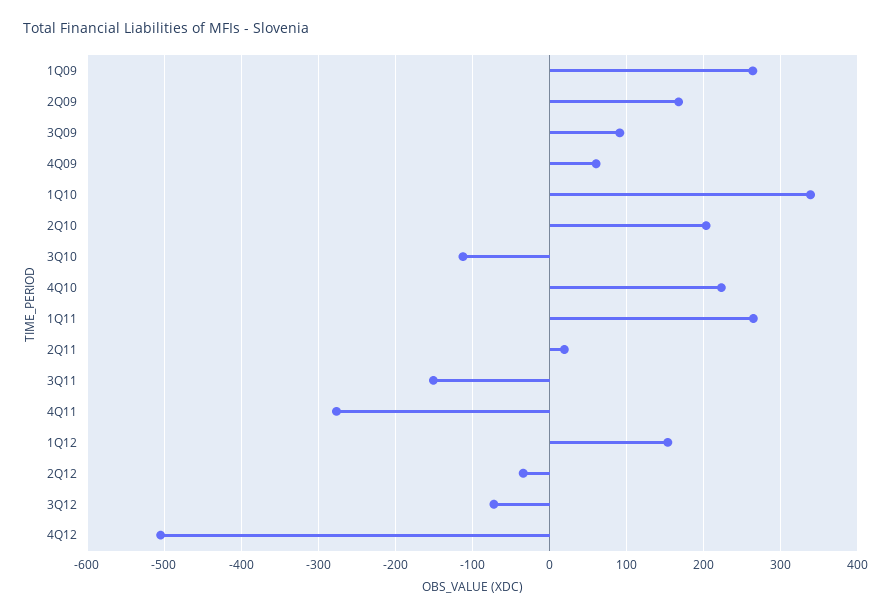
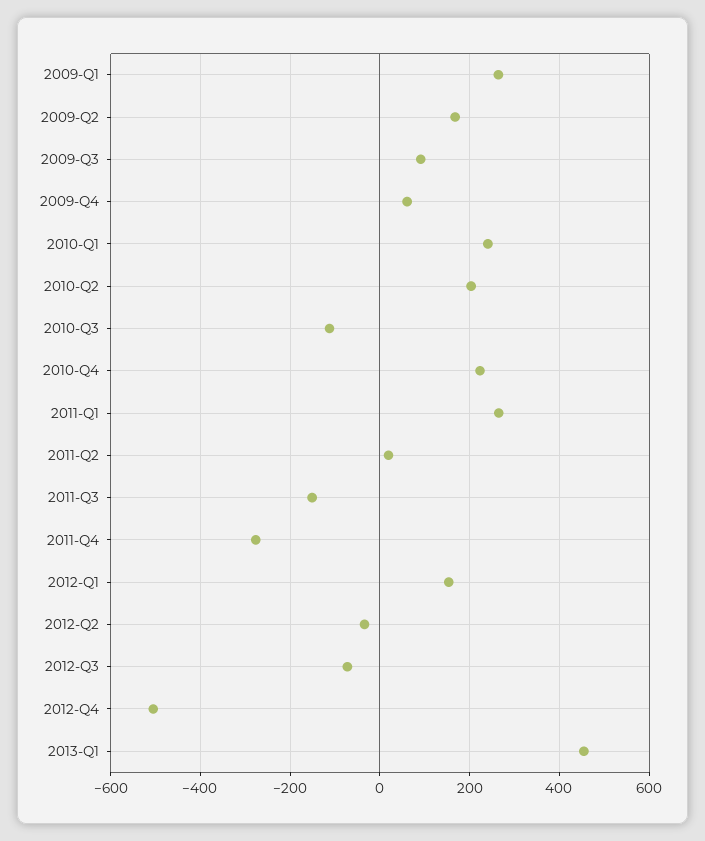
1Q10: 340 -> 240
2013-Q1: none -> 460

